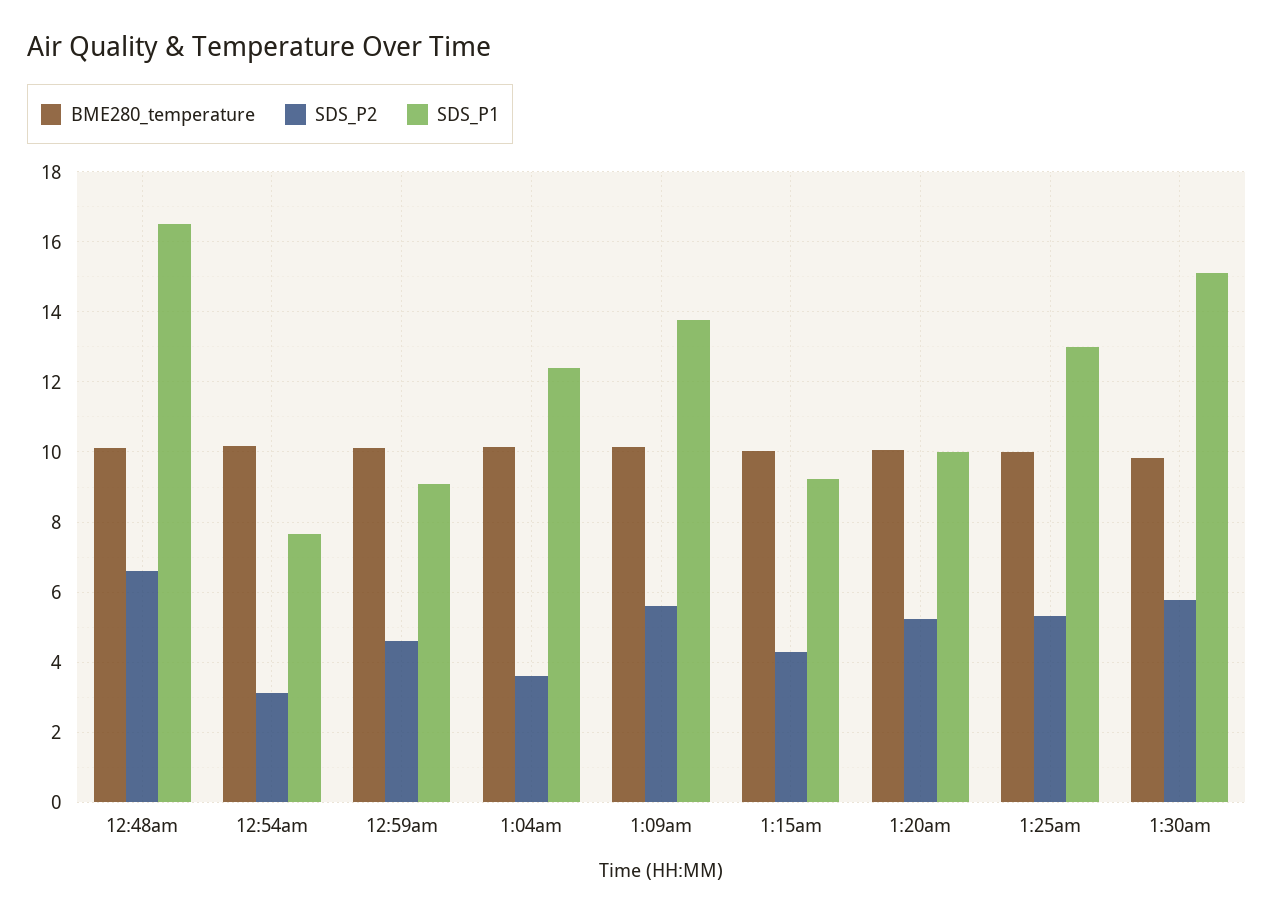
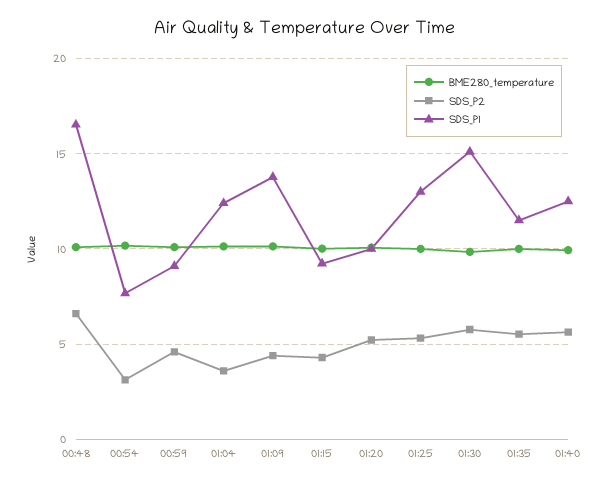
SDS_P2, 1:09am: 5.6 -> 4.5
BME280_temperature, 01:35: none -> 10
SDS_P2, 01:35: none -> 5.5
SDS_P1, 01:35: none -> 11.5
BME280_temperature, 01:40: none -> 10
SDS_P2, 01:40: none -> 5.5
SDS_P1, 01:40: none -> 12.5

